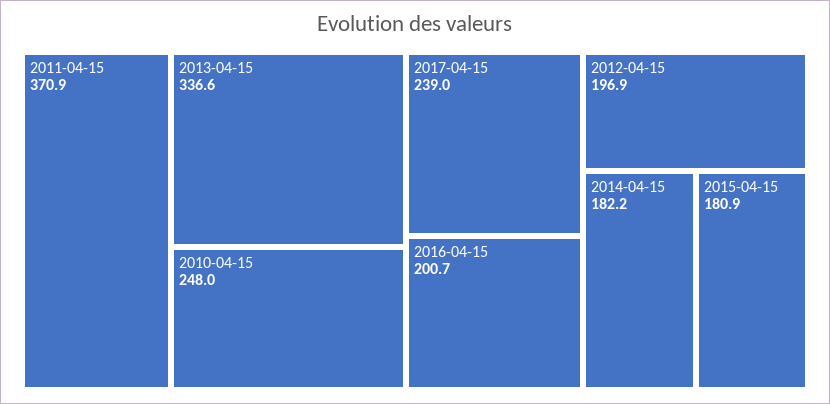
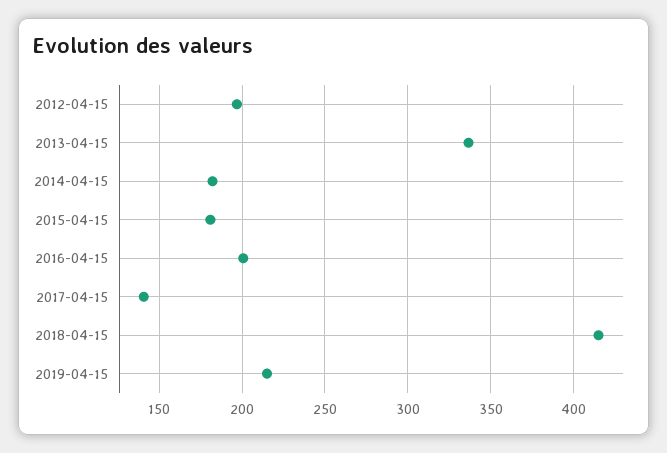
2011-04-15: 370.9 -> none
2010-04-15: 248 -> none
2017-04-15: 239 -> 140
2018-04-15: none -> 415
2019-04-15: none -> 215

